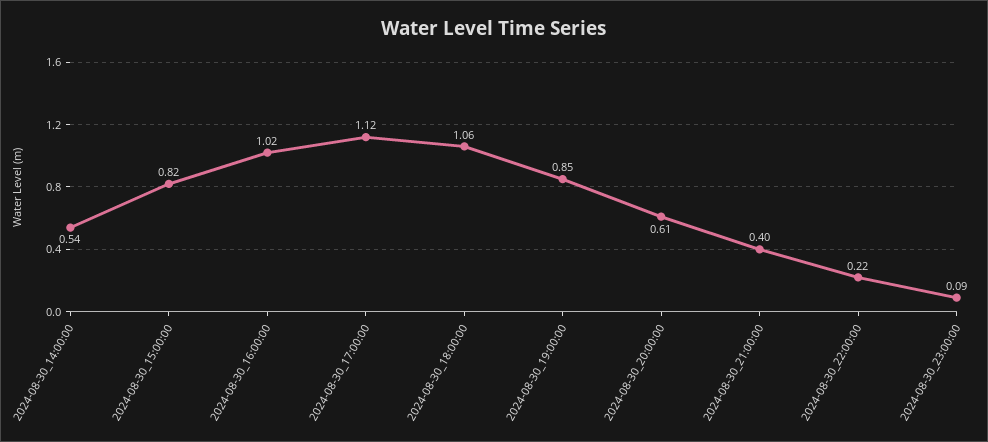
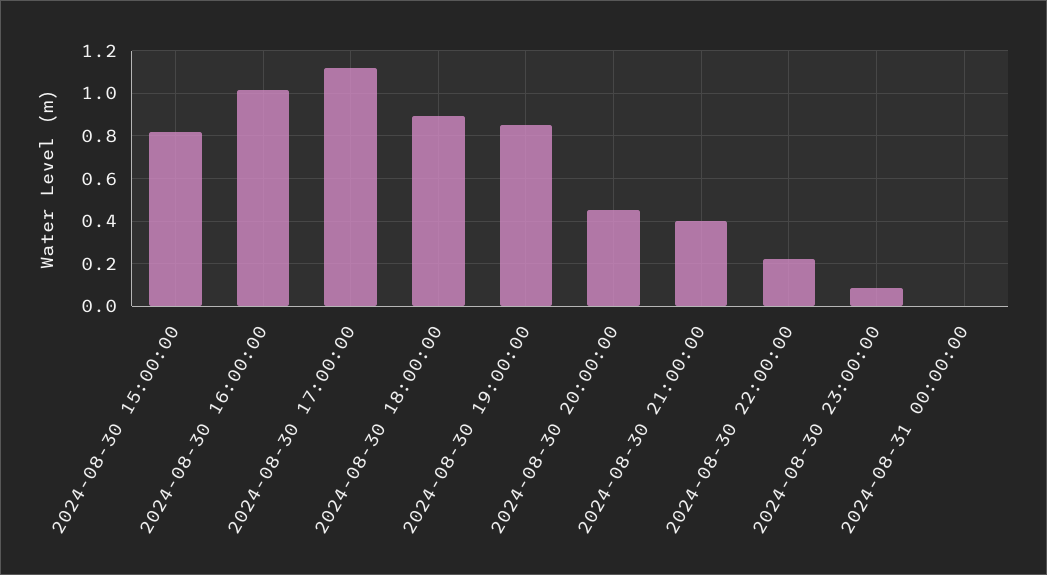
2024-08-30_14:00:00: 0.54 -> none
2024-08-30_18:00:00: 1.06 -> 0.9
2024-08-30_20:00:00: 0.61 -> 0.45
2024-08-31 00:00:00: none -> 0

